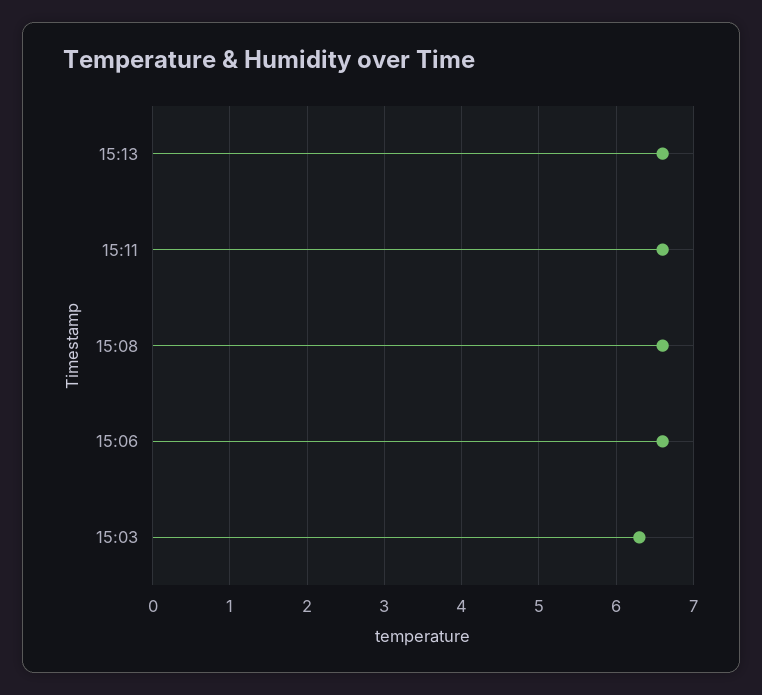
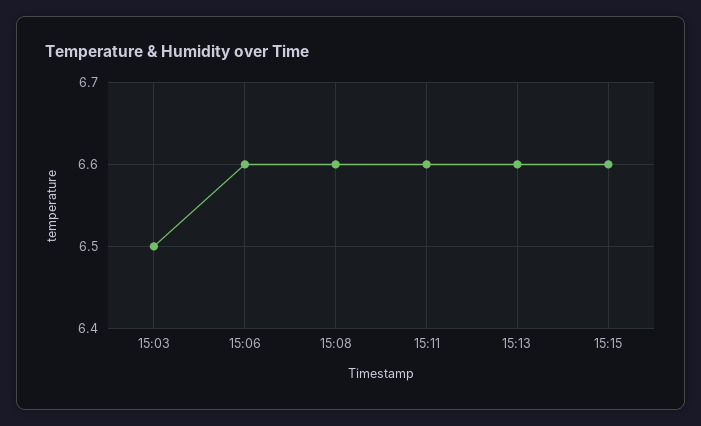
15:03: 6.3 -> 6.5
15:15: none -> 6.6

